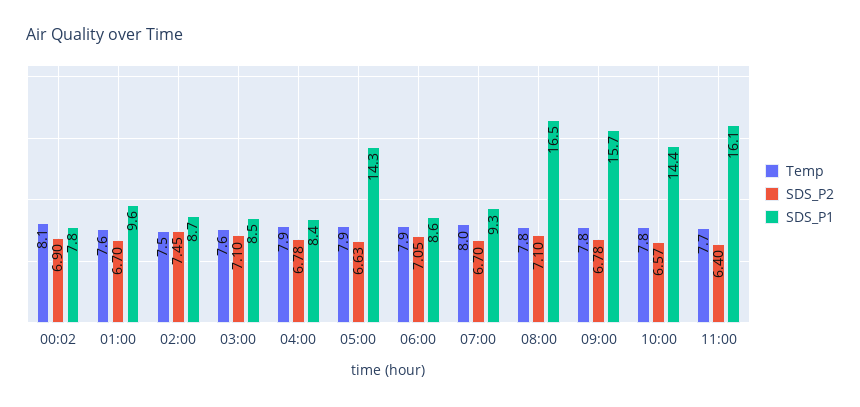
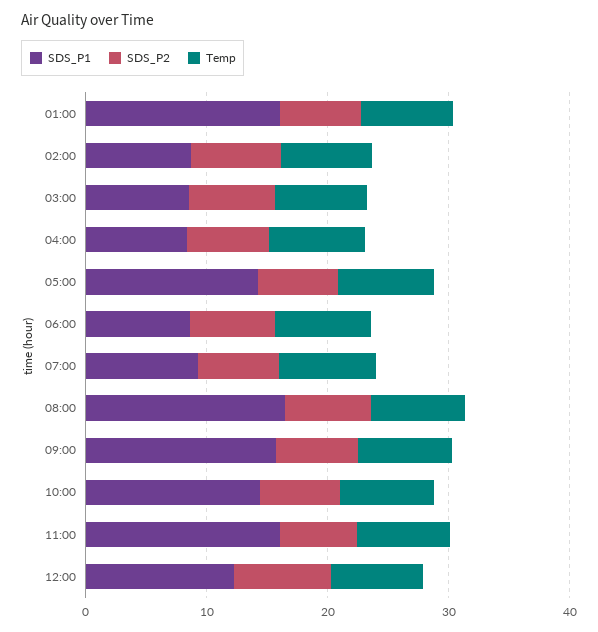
Temp, 00:02: 8.1 -> none
SDS_P2, 00:02: 6.9 -> none
SDS_P1, 00:02: 7.8 -> none
SDS_P1, 01:00: 9.6 -> 16
SDS_P1, 12:00: none -> 12
SDS_P2, 12:00: none -> 8
Temp, 12:00: none -> 8

